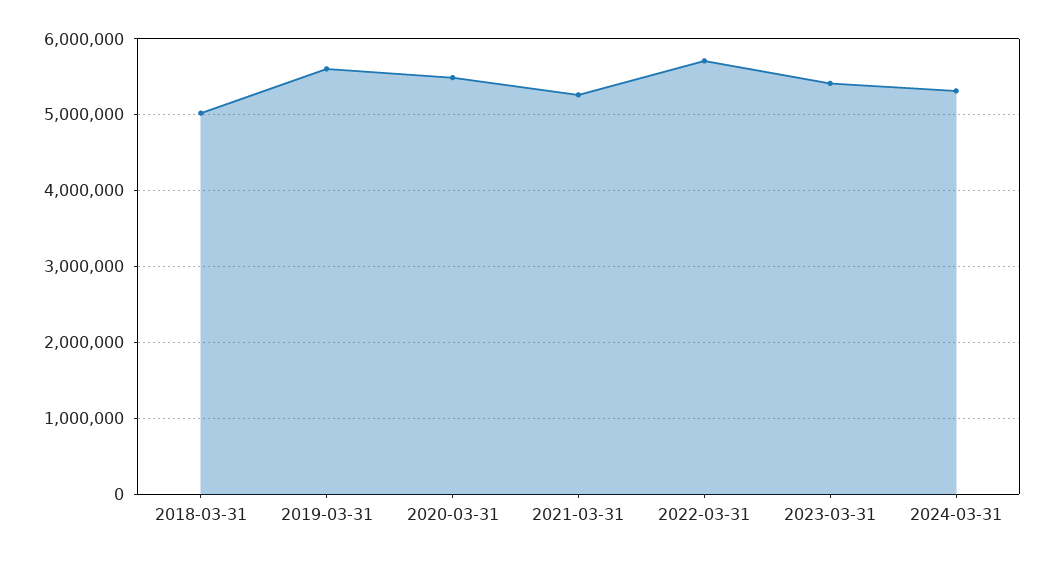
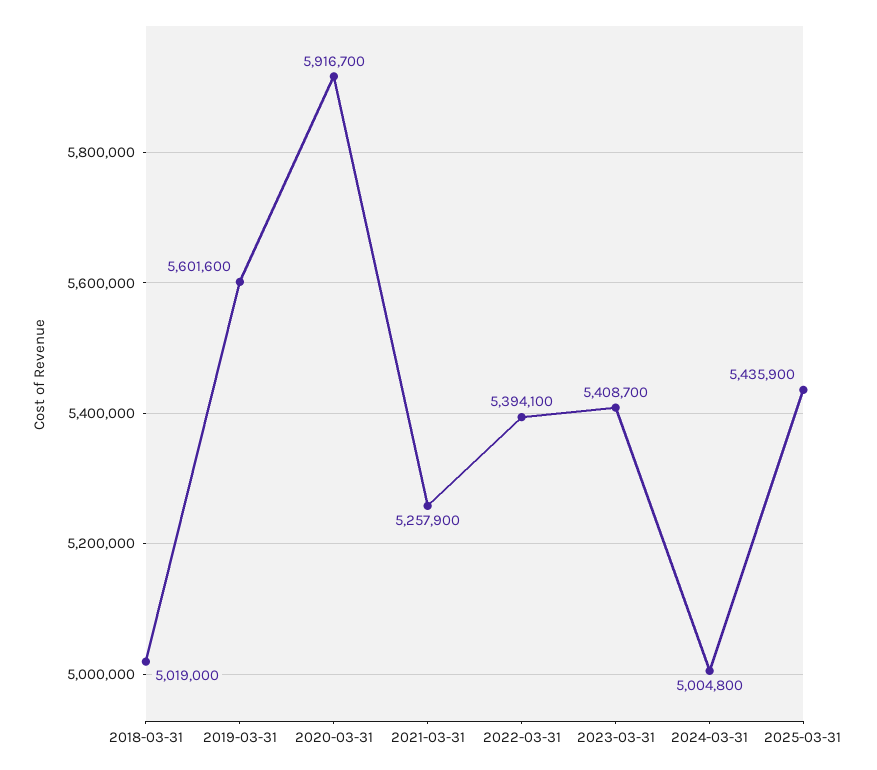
2020-03-31: 5500000 -> 5916700
2022-03-31: 5700000 -> 5394100
2024-03-31: 5300000 -> 5004800
2025-03-31: none -> 5435900

